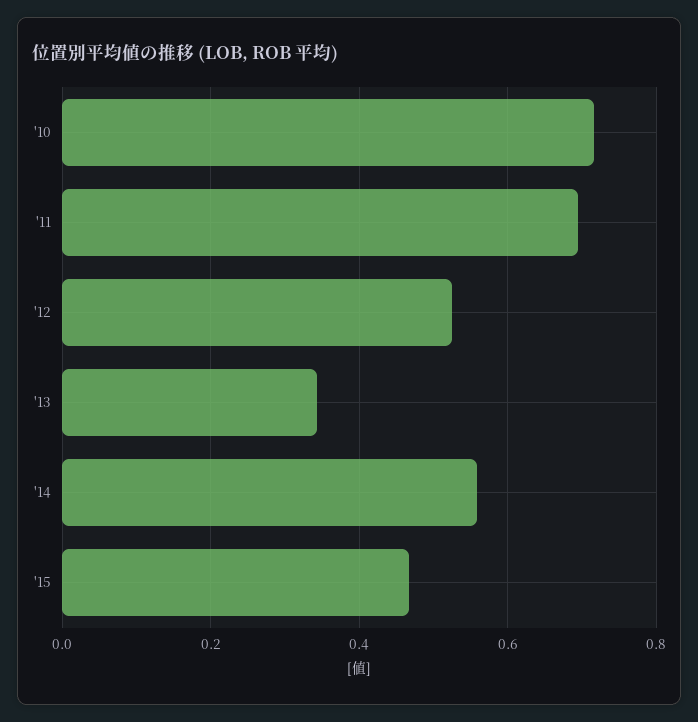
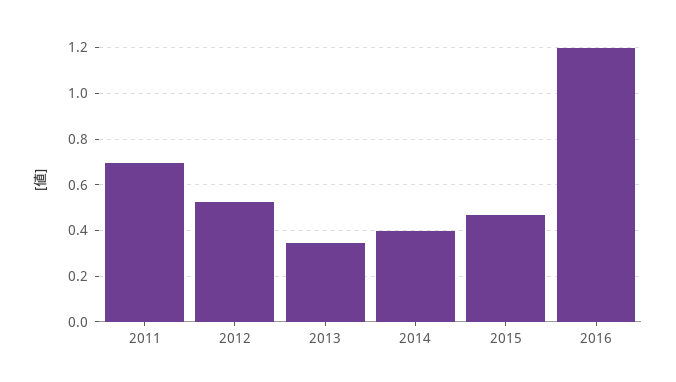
'10: 0.72 -> none
'14: 0.56 -> 0.4
2016: none -> 1.2

